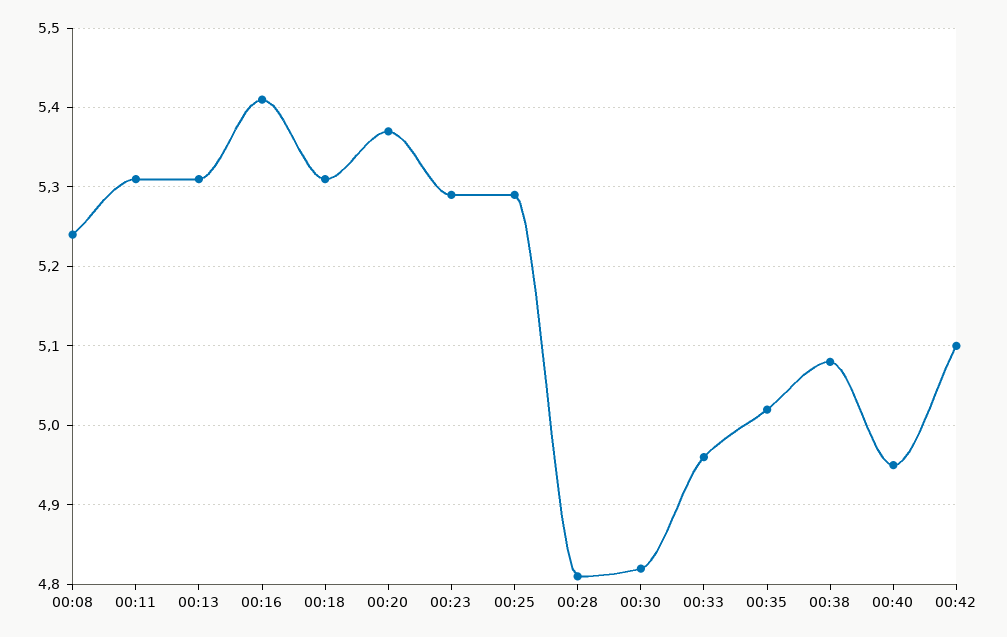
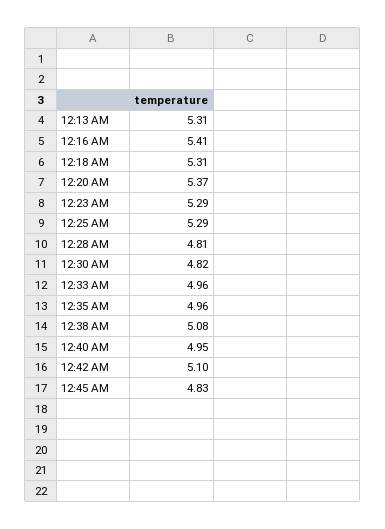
00:08: 5.24 -> none
00:11: 5.31 -> none
00:35: 5.02 -> 4.96
12:45 AM: none -> 4.83

